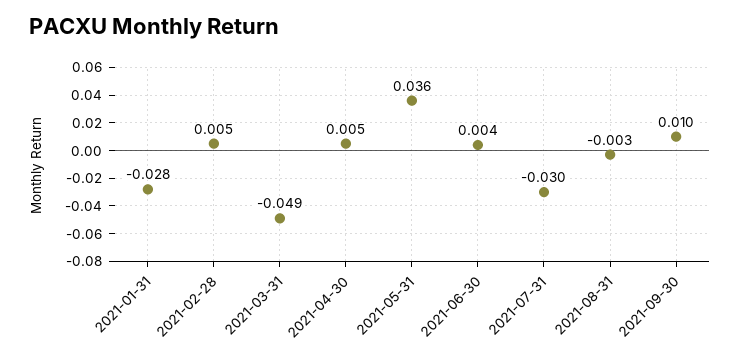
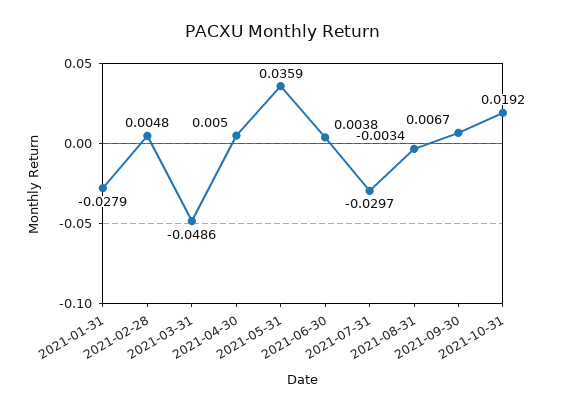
2021-09-30: 0.01 -> 0.0067
2021-10-31: none -> 0.0192

